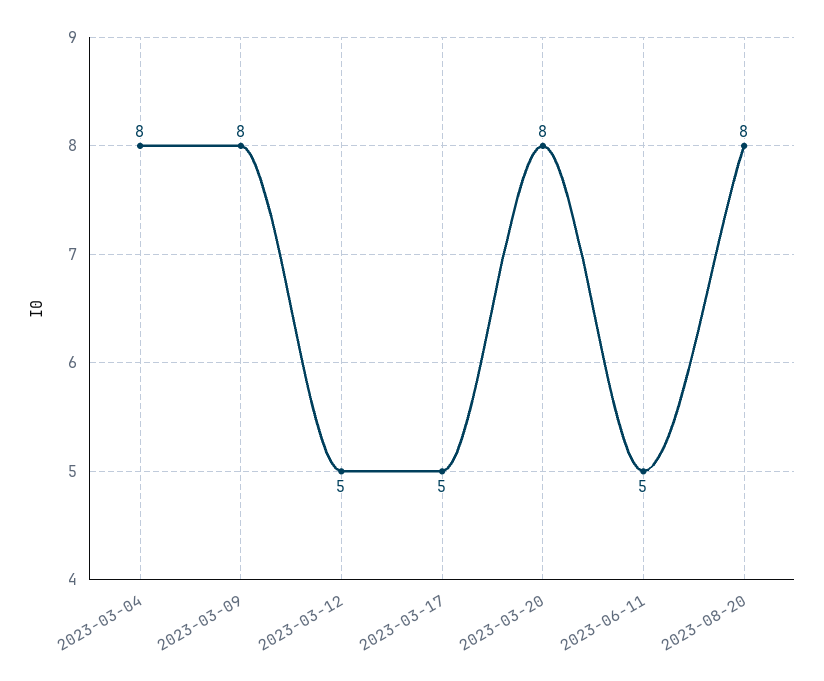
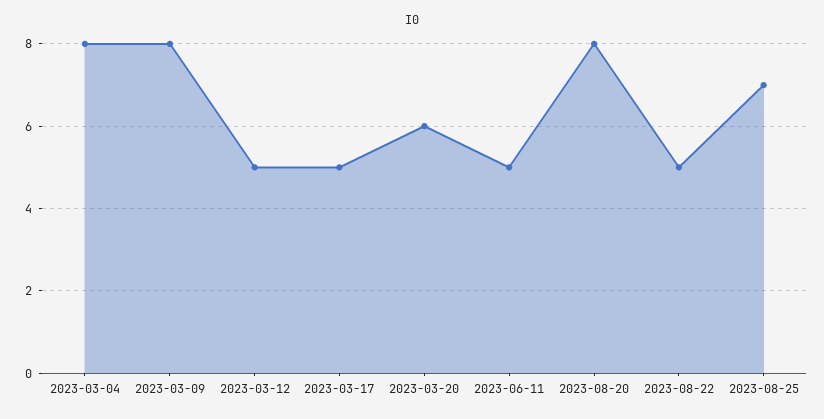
2023-03-20: 8 -> 6
2023-08-22: none -> 5
2023-08-25: none -> 7

